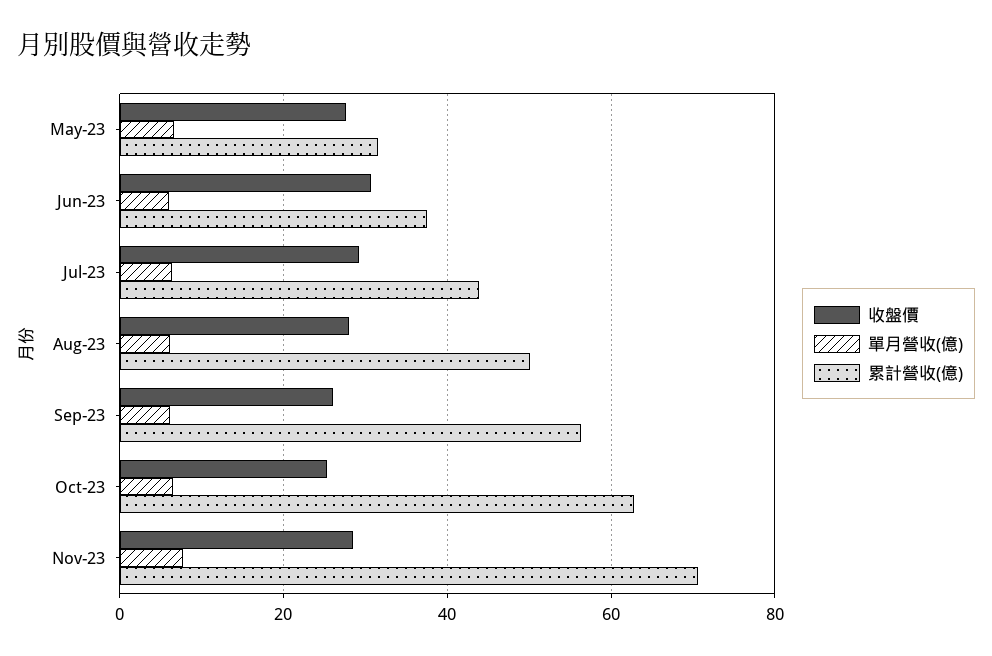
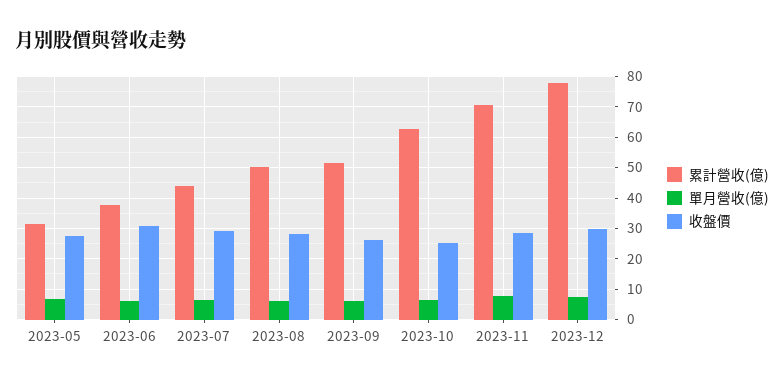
累計營收(億), Sep-23: 56 -> 52
累計營收(億), 2023-12: none -> 78
單月營收(億), 2023-12: none -> 8
收盤價, 2023-12: none -> 30

